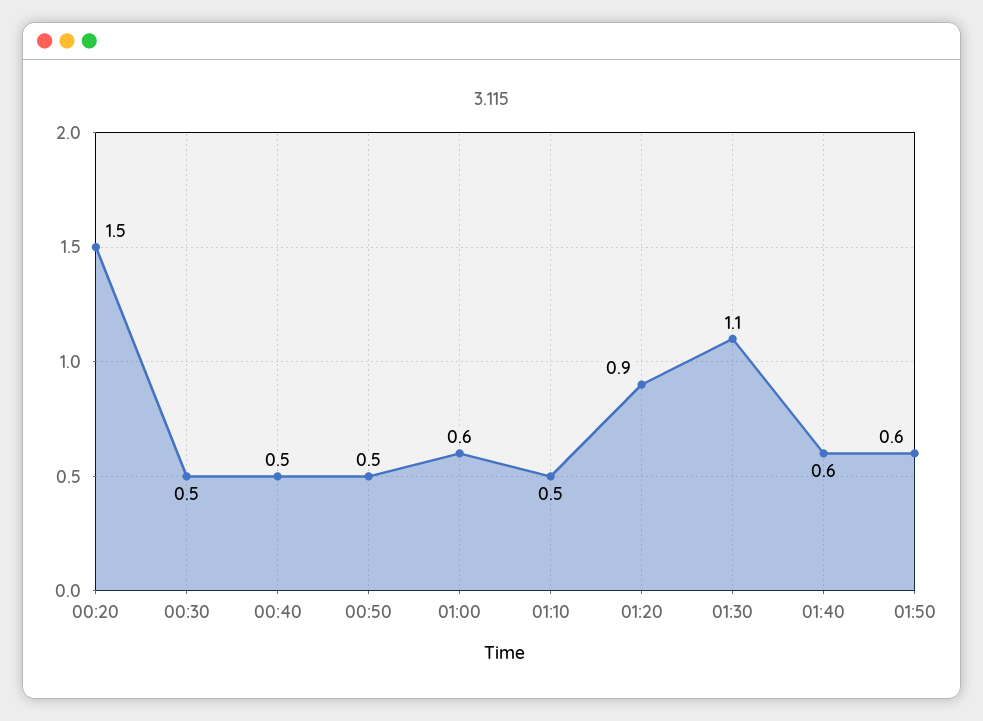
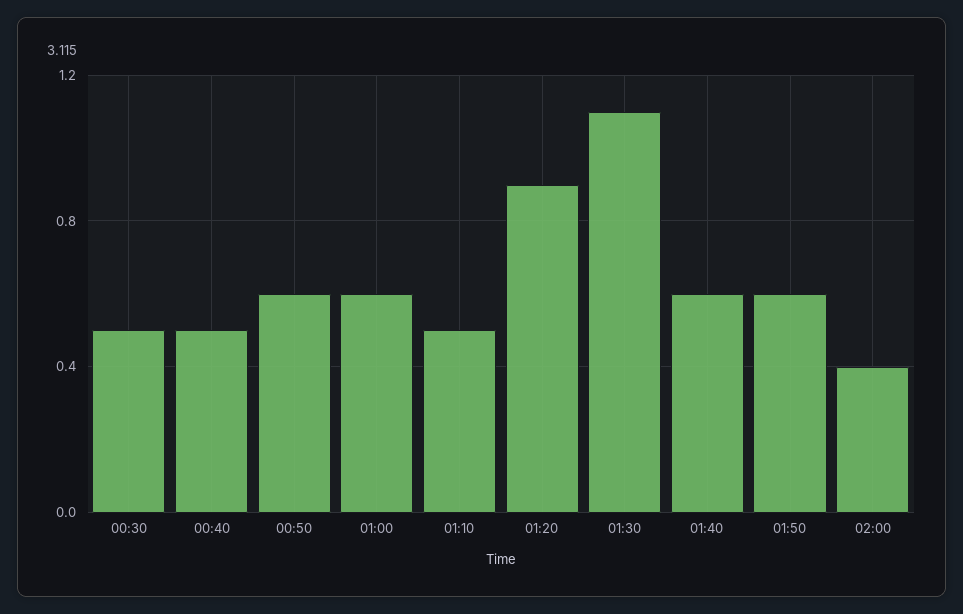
00:20: 1.5 -> none
00:50: 0.5 -> 0.6
02:00: none -> 0.4

